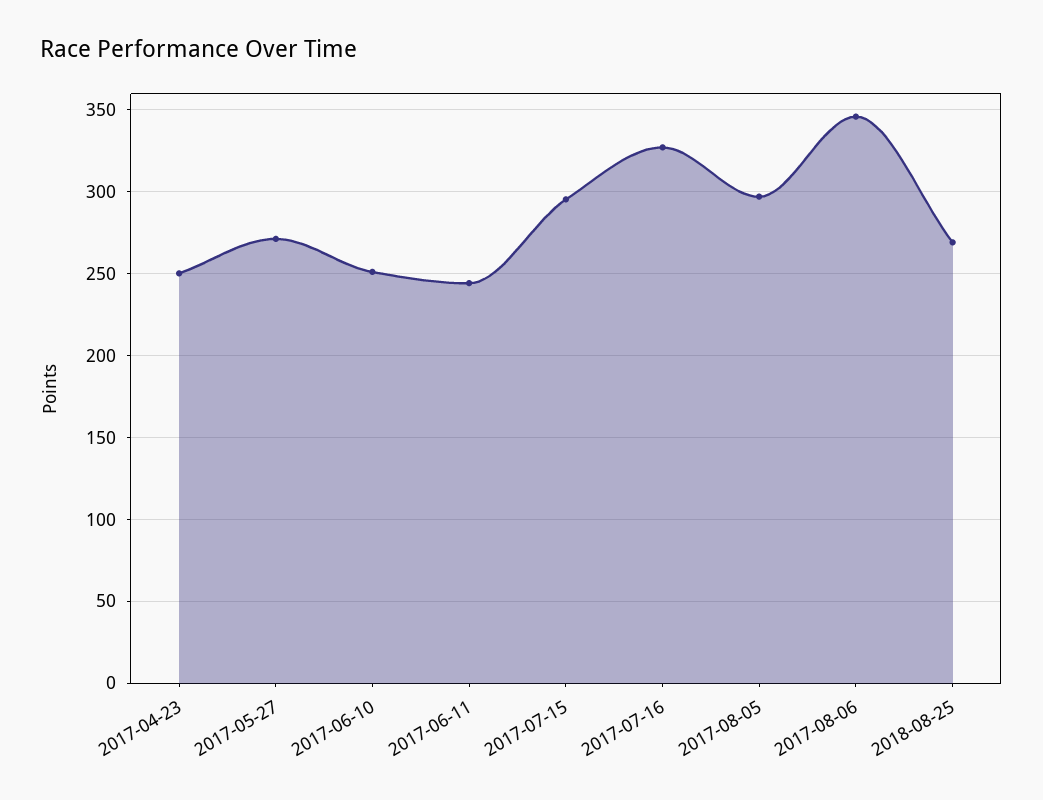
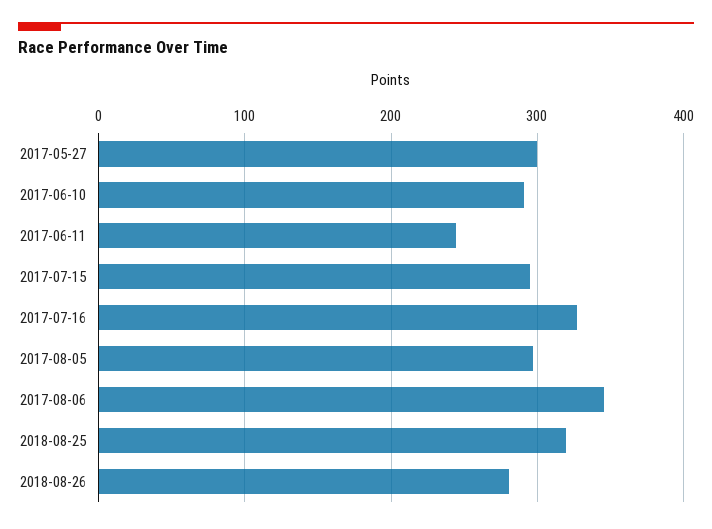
2017-04-23: 250 -> none
2017-05-27: 270 -> 300
2017-06-10: 250 -> 290
2018-08-25: 270 -> 320
2018-08-26: none -> 280

